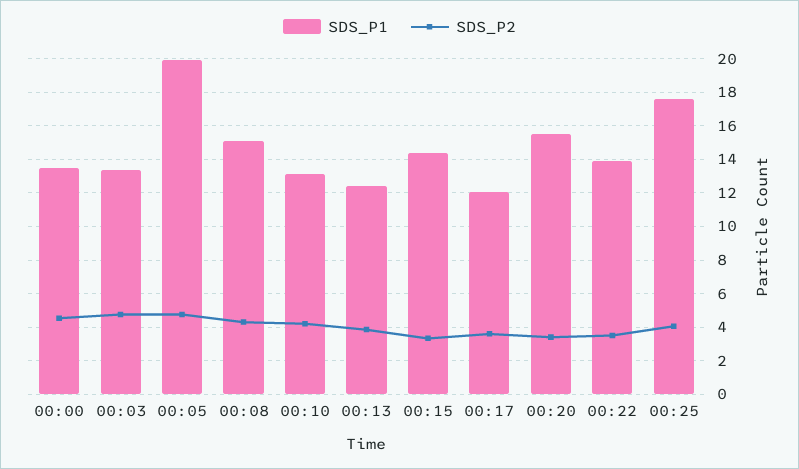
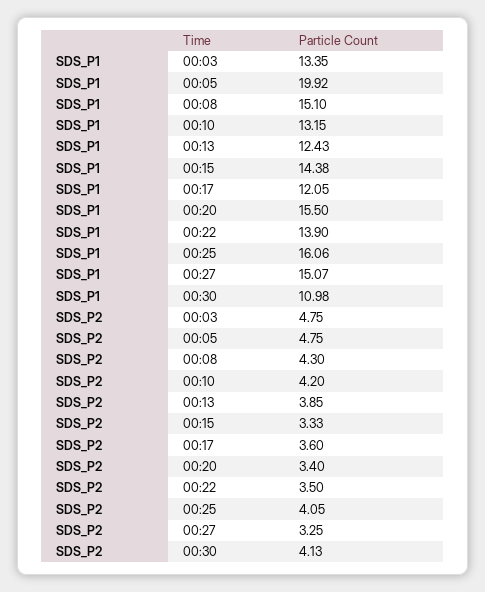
SDS_P1, 00:00: 13.5 -> none
SDS_P2, 00:00: 4.5 -> none
SDS_P1, 00:25: 17.5 -> 16.06
SDS_P1, 00:27: none -> 15.07
SDS_P1, 00:30: none -> 10.98
SDS_P2, 00:27: none -> 3.25
SDS_P2, 00:30: none -> 4.13

